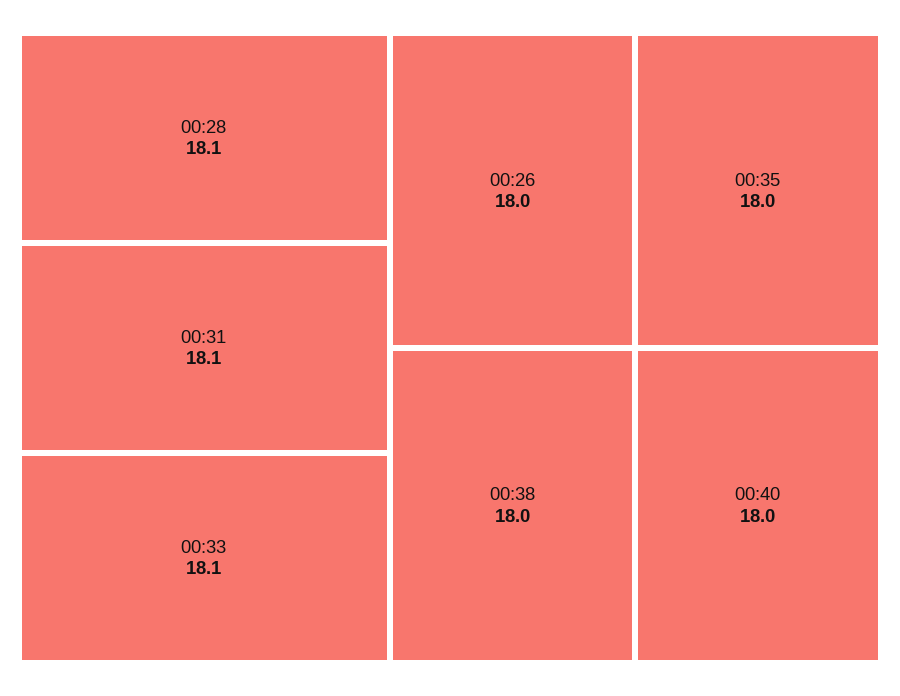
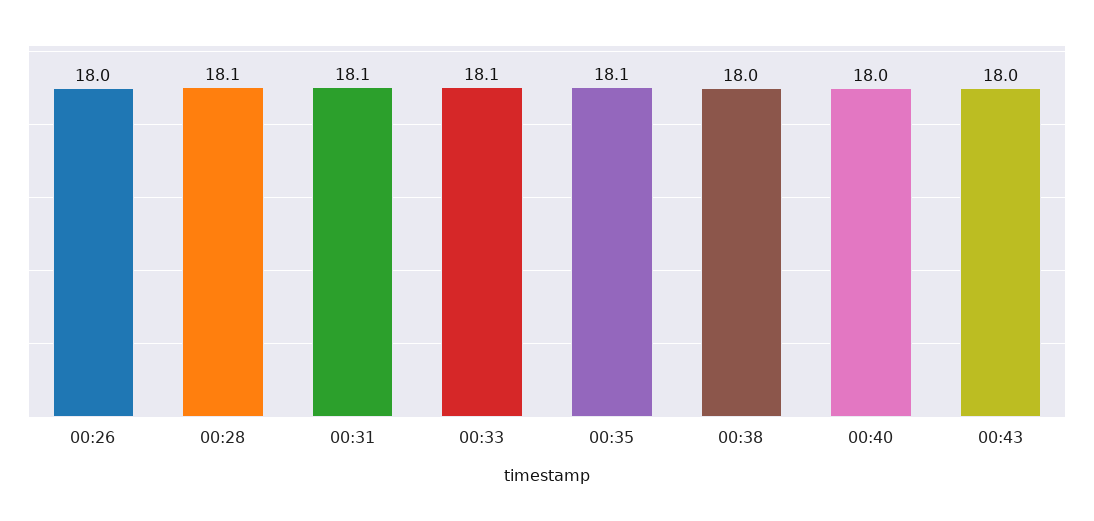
00:35: 18 -> 18.1
00:43: none -> 18

